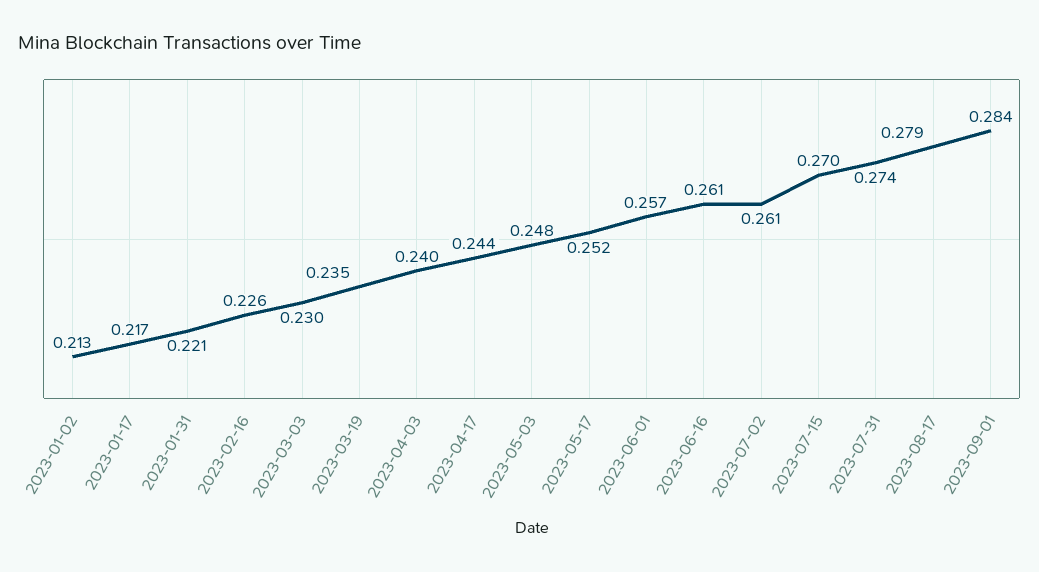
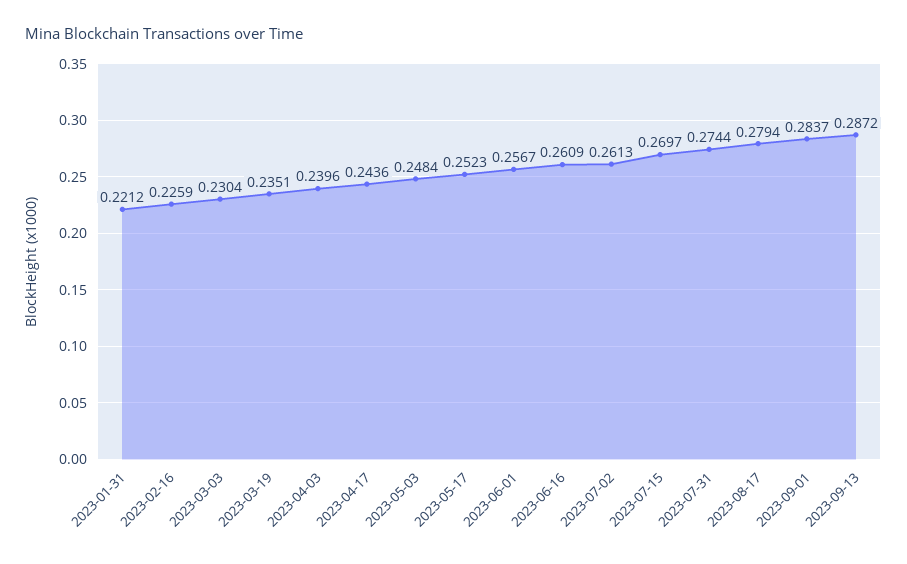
2023-01-02: 0.213 -> none
2023-01-17: 0.217 -> none
2023-09-13: none -> 0.2872

